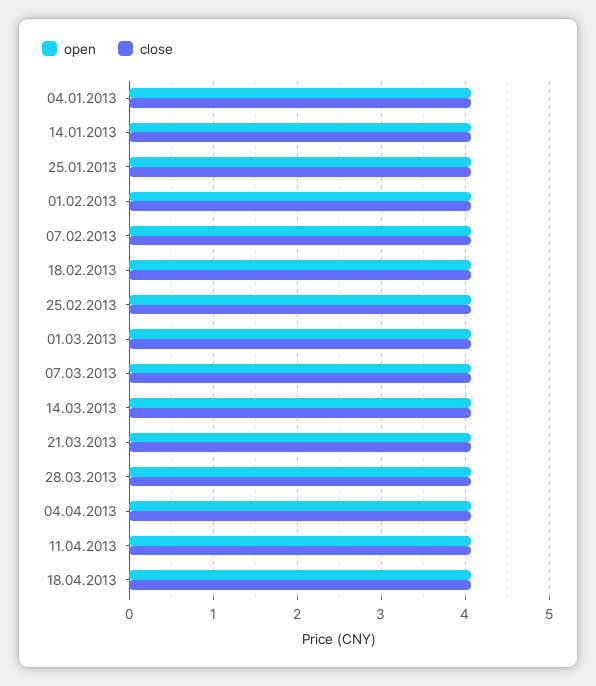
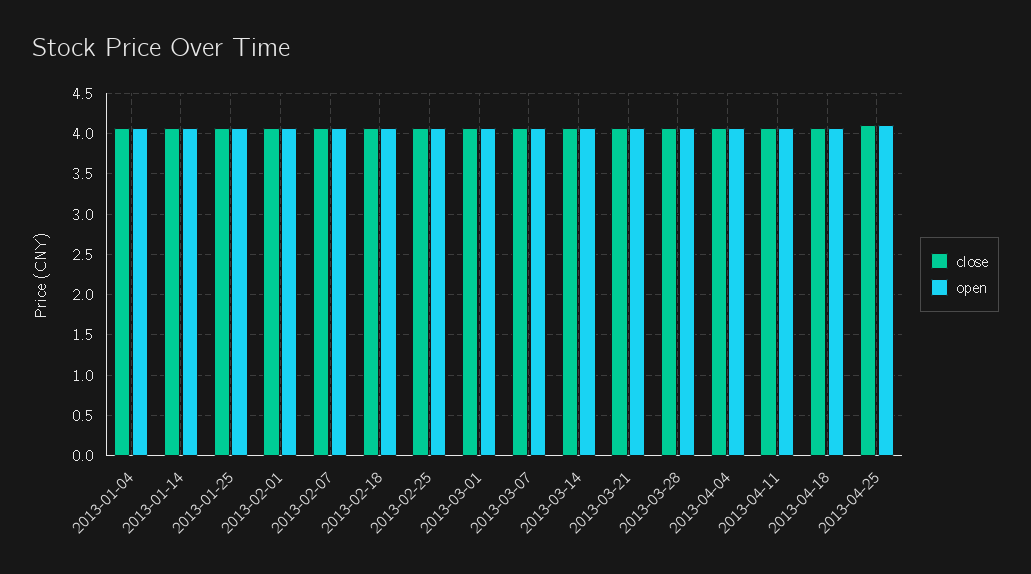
close, 2013-04-25: none -> 4.1
open, 2013-04-25: none -> 4.1

